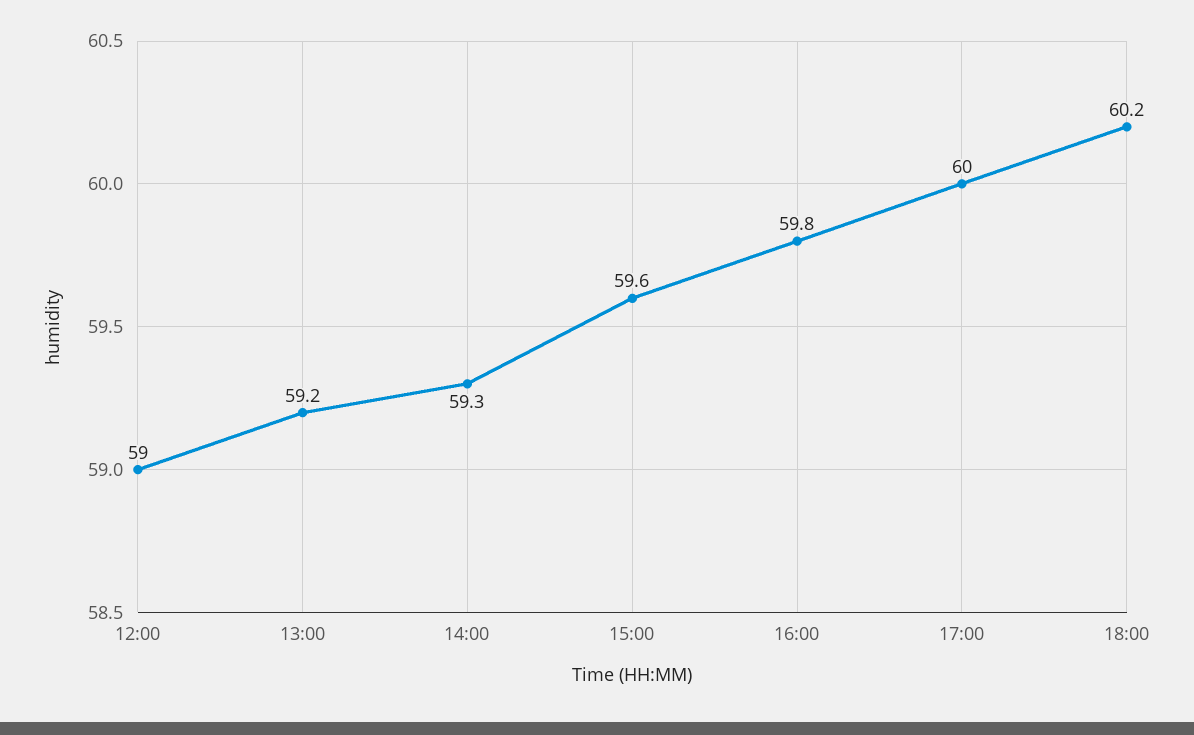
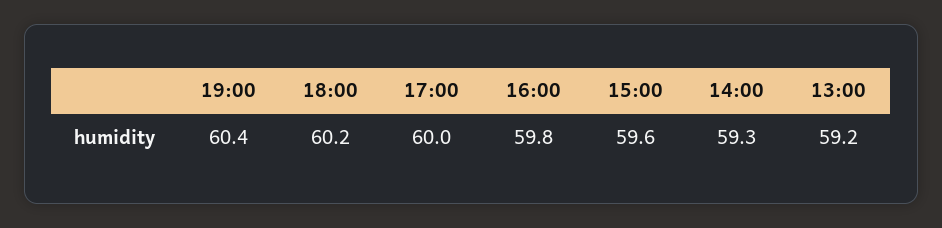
12:00: 59 -> none
19:00: none -> 60.4

